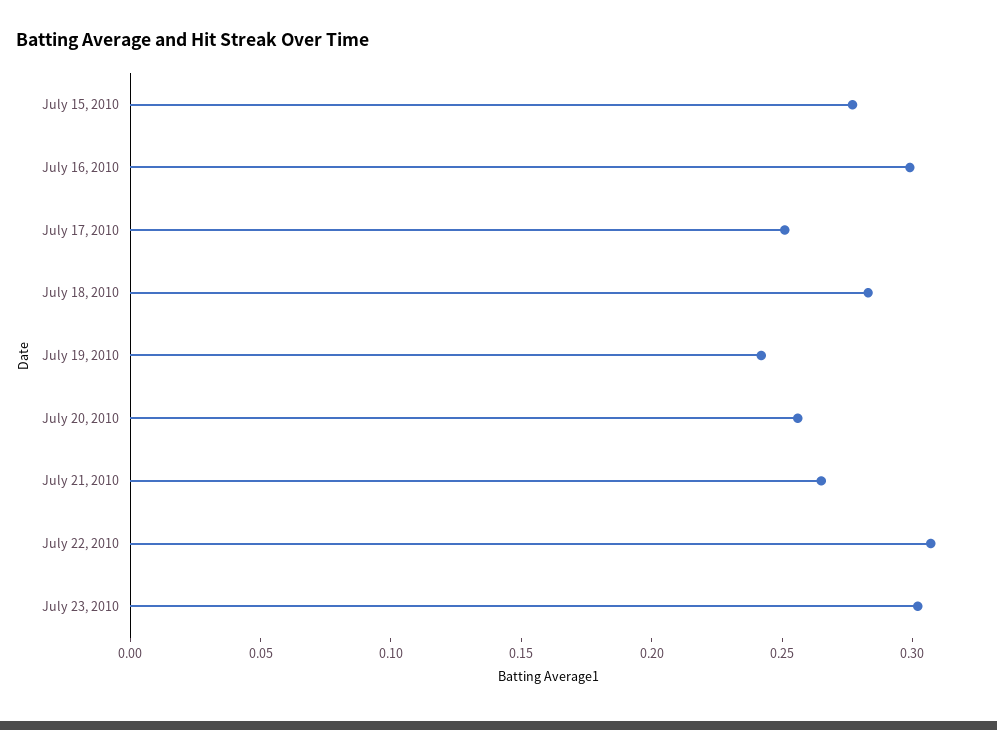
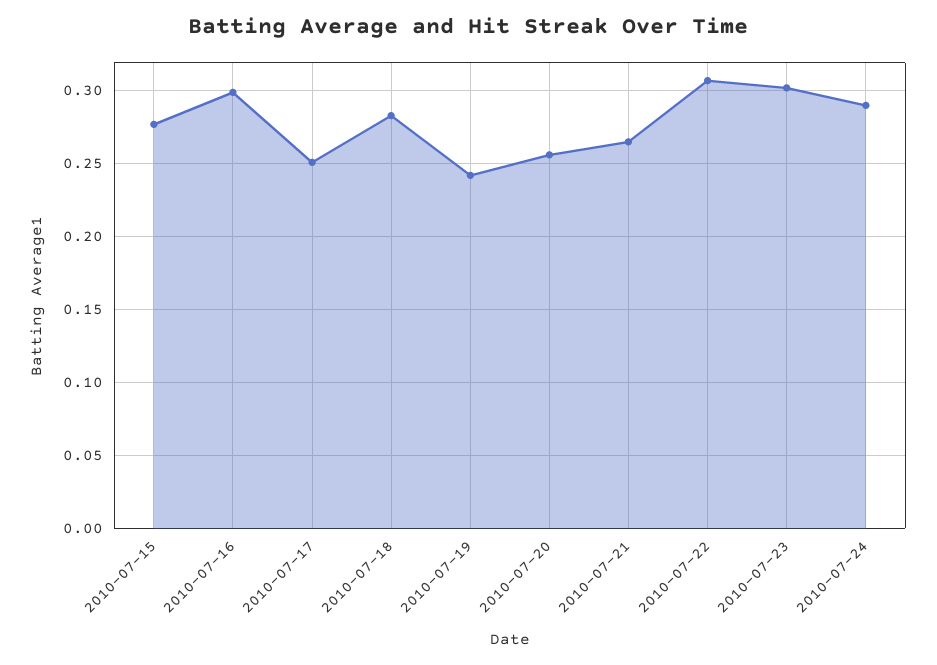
2010-07-24: none -> 0.29

